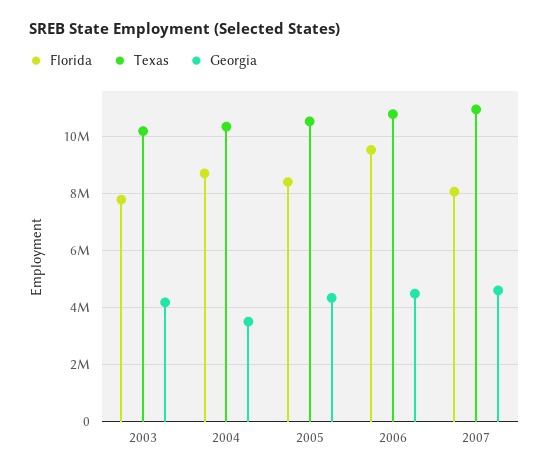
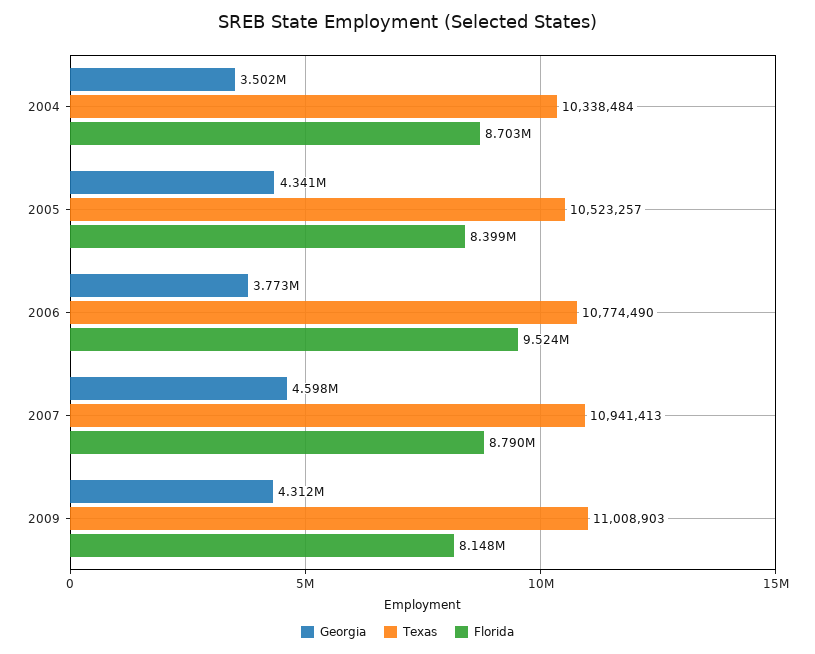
Florida, 2003: 7750000 -> none
Texas, 2003: 10250000 -> none
Georgia, 2003: 4250000 -> none
Georgia, 2006: 4500000 -> 3773000
Florida, 2007: 8000000 -> 8790000
Georgia, 2009: none -> 4312000
Texas, 2009: none -> 11008903
Florida, 2009: none -> 8148000

